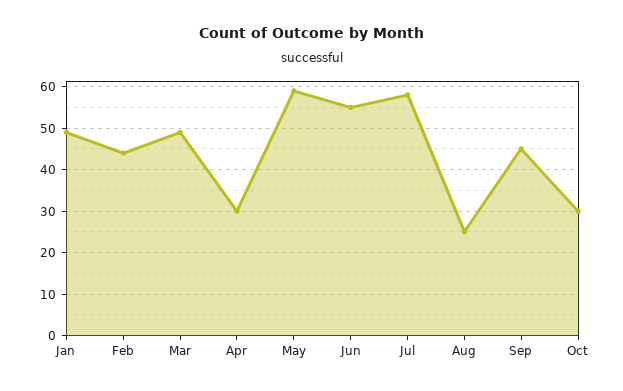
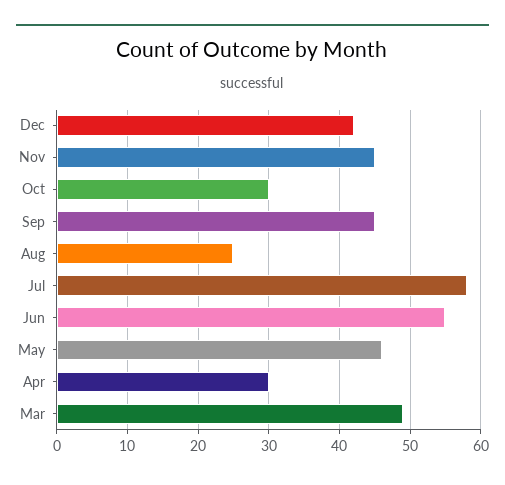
Jan: 50 -> none
Feb: 45 -> none
May: 60 -> 46
Dec: none -> 42
Nov: none -> 45

